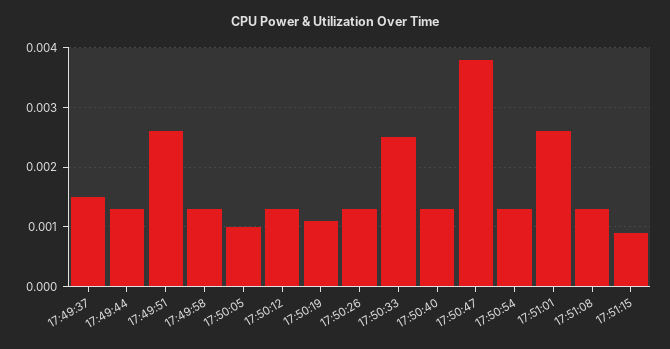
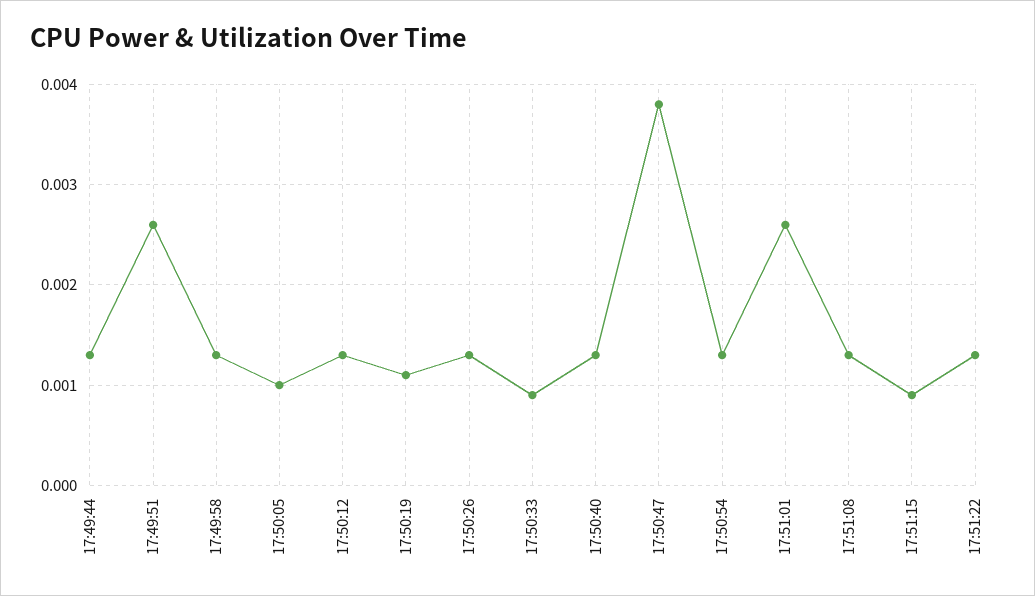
17:49:37: 0.0015 -> none
17:50:33: 0.0025 -> 0.0009
17:51:22: none -> 0.0013

